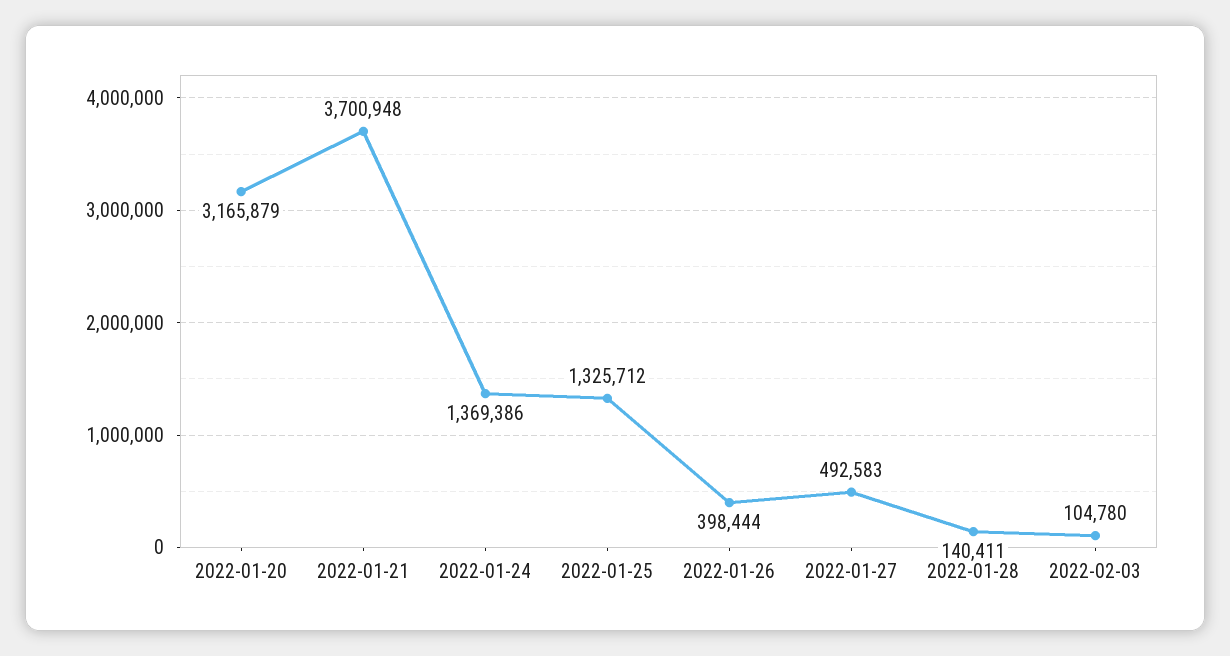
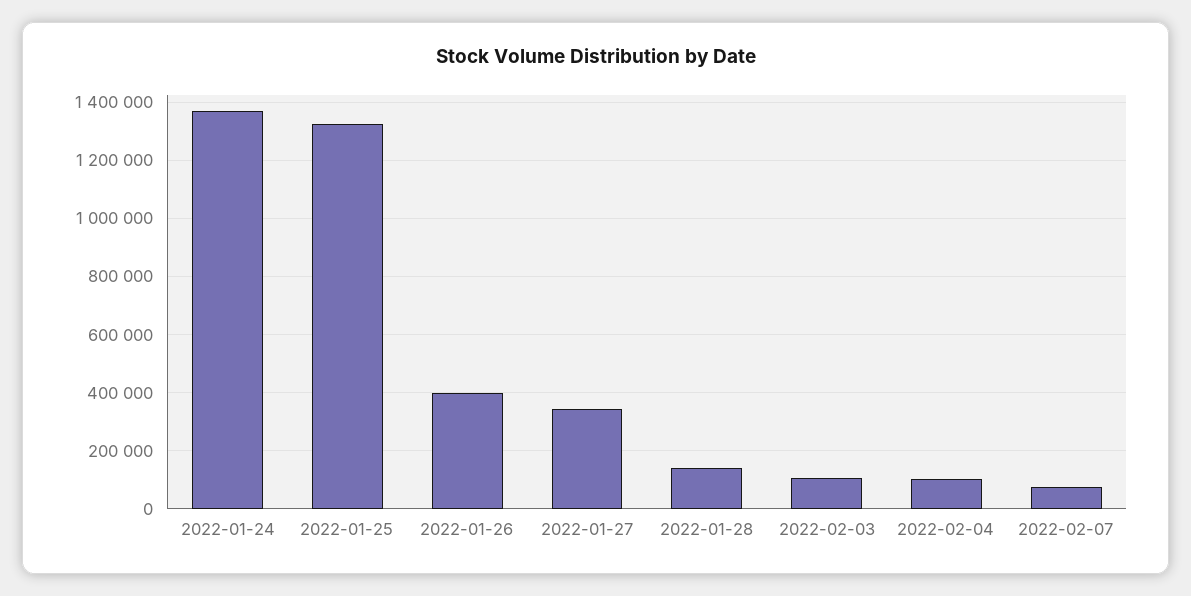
2022-01-20: 3165879 -> none
2022-01-21: 3700948 -> none
2022-01-27: 492583 -> 350000
2022-02-04: none -> 100000
2022-02-07: none -> 75000

